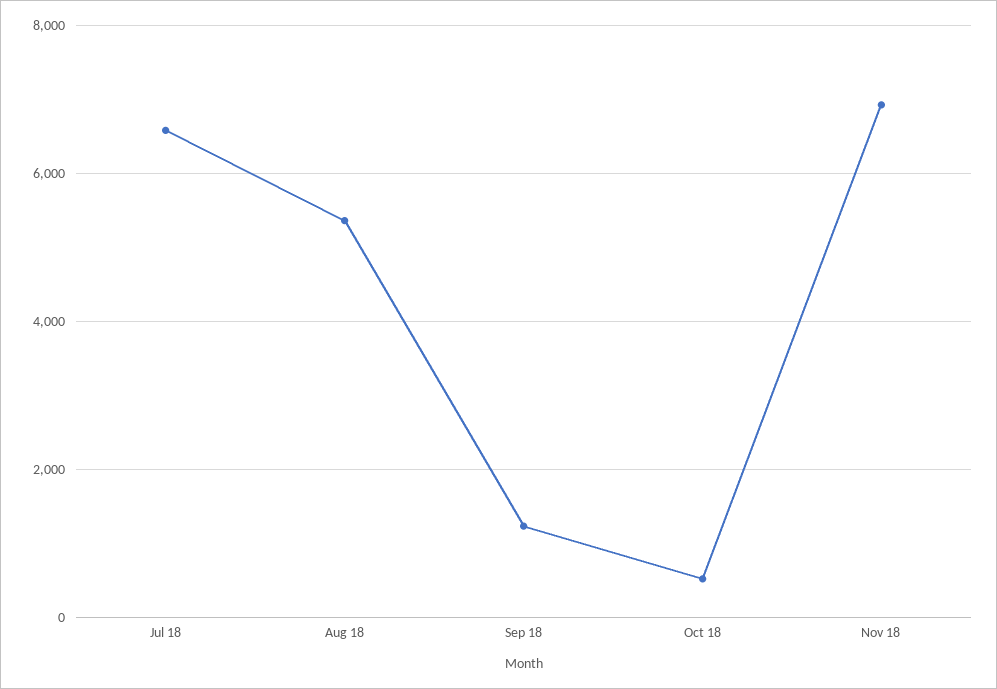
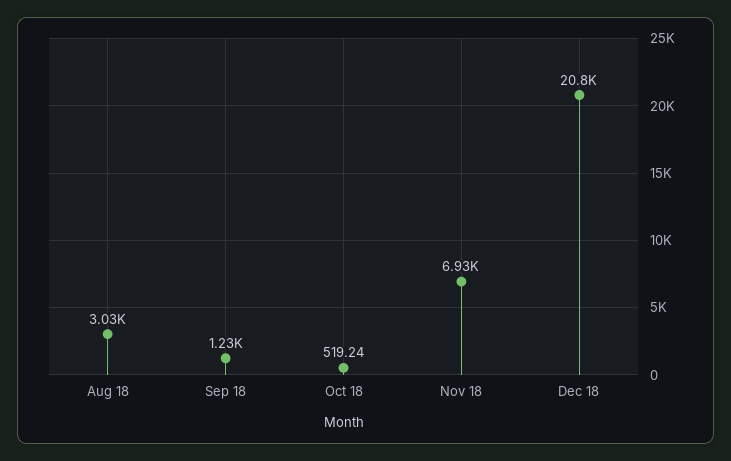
Jul 18: 6600 -> none
Aug 18: 5400 -> 3030
Dec 18: none -> 20800

